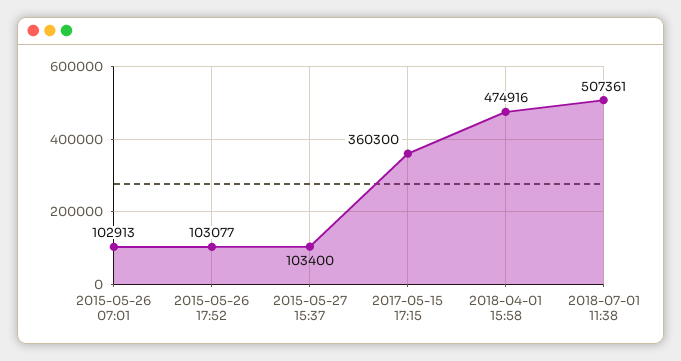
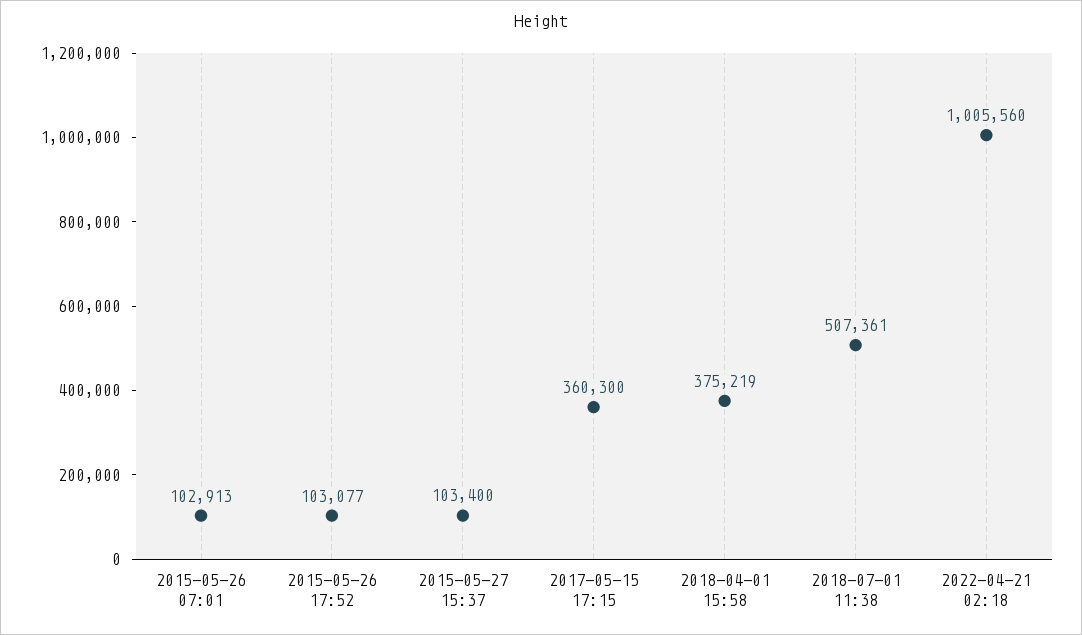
2018-04-01 15:58: 474916 -> 375219
2022-04-21 02:18: none -> 1005560

